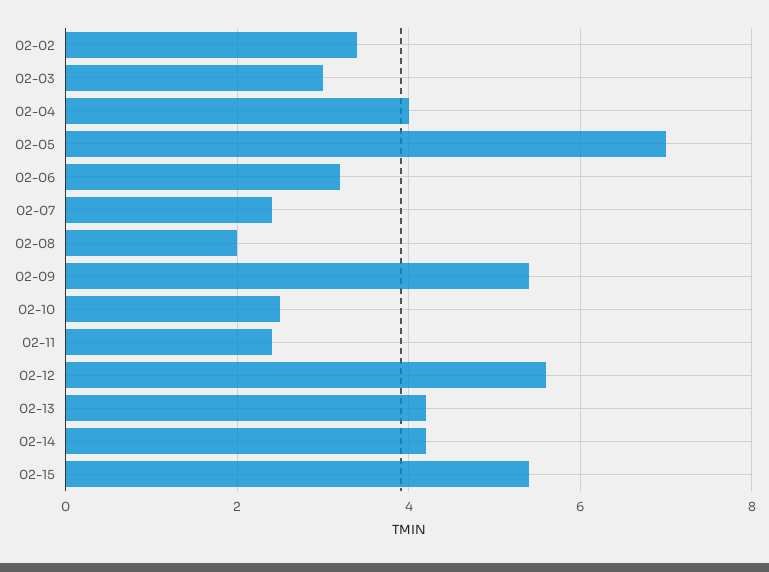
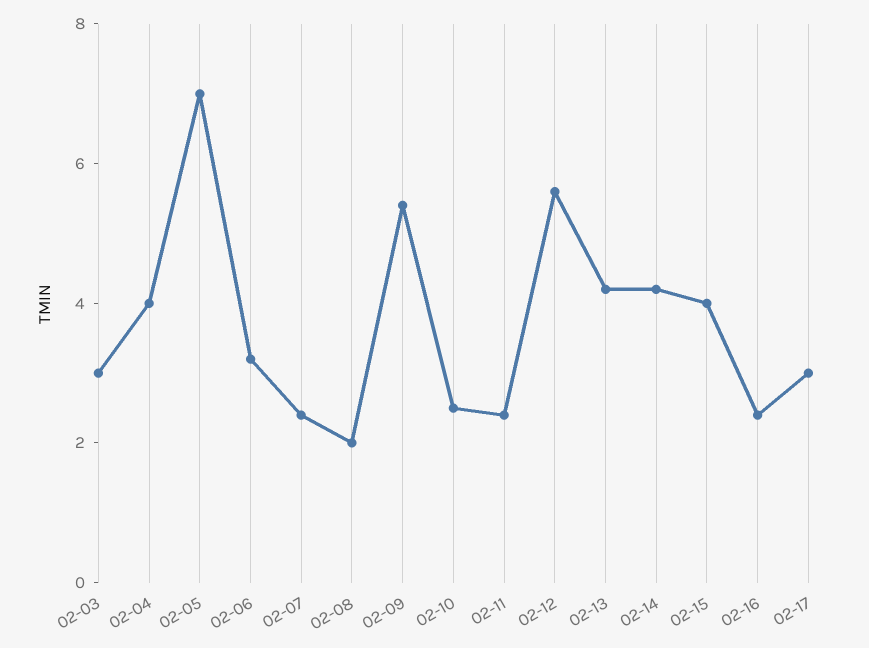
02-02: 3.5 -> none
02-15: 5.5 -> 4
02-16: none -> 2.5
02-17: none -> 3

